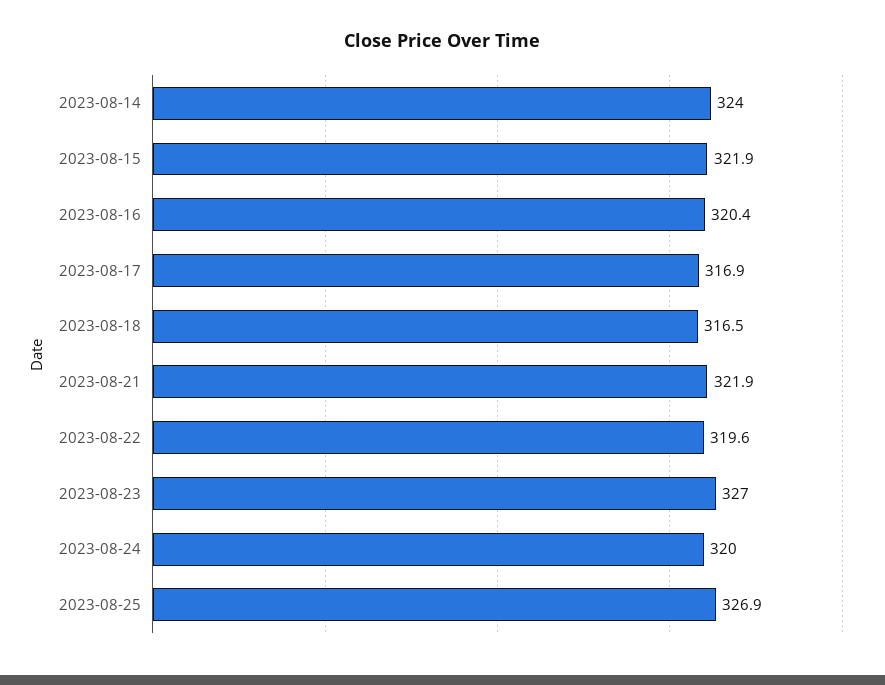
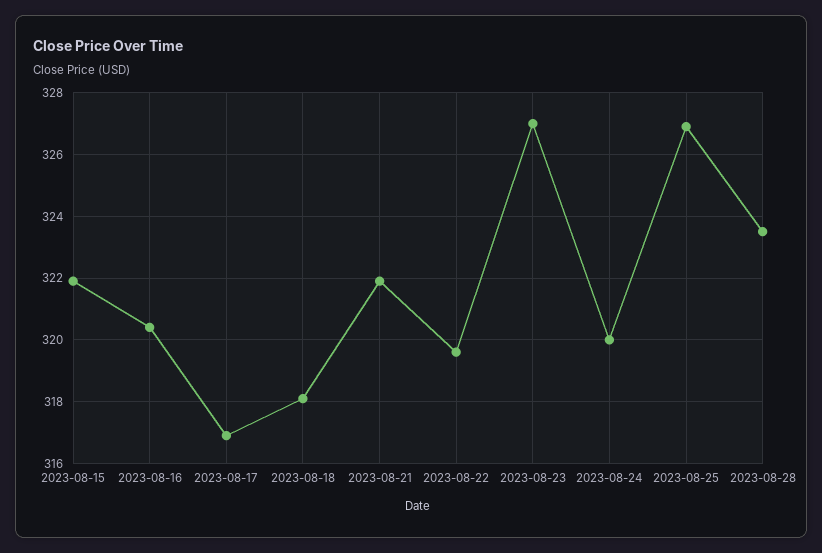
2023-08-14: 324 -> none
2023-08-18: 316.5 -> 318
2023-08-28: none -> 323.5

